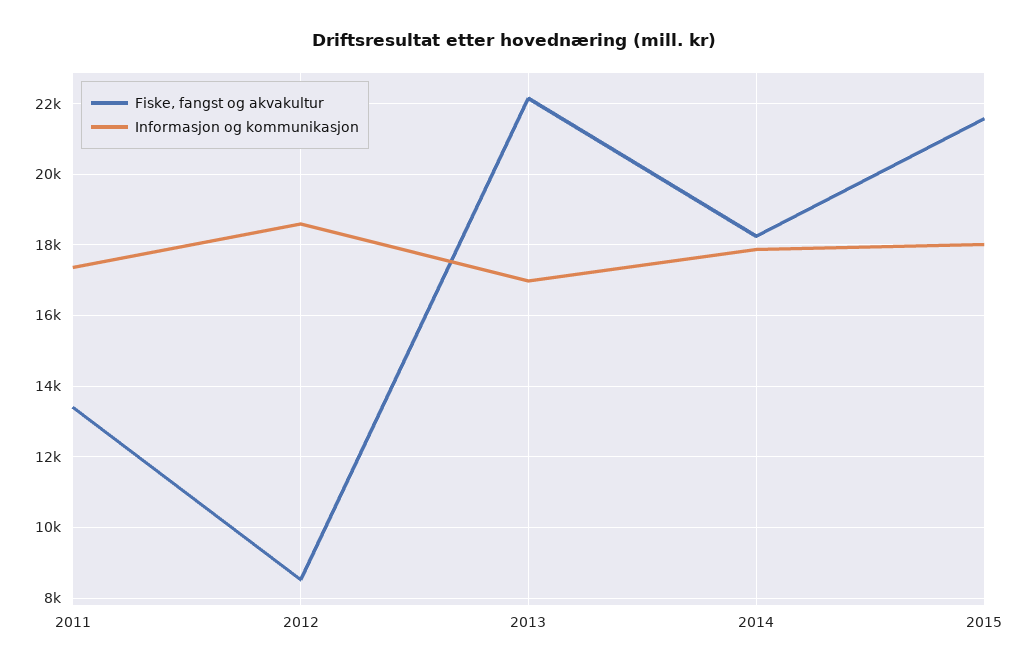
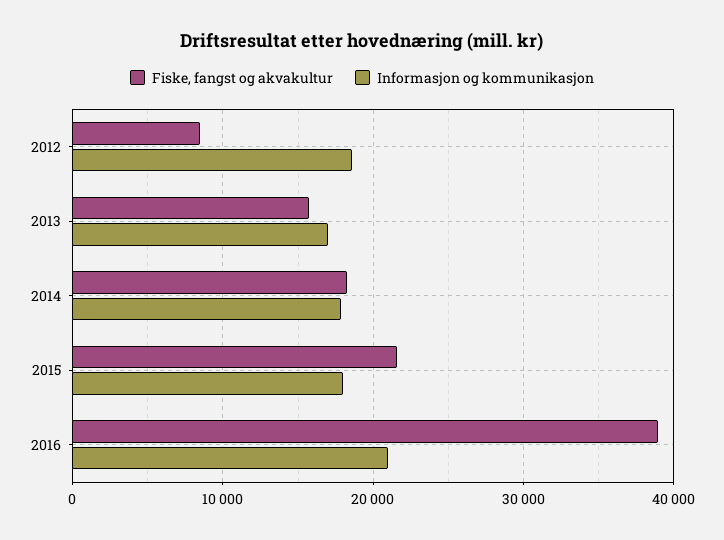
Fiske, fangst og akvakultur, 2011: 13400 -> none
Informasjon og kommunikasjon, 2011: 17400 -> none
Fiske, fangst og akvakultur, 2013: 22200 -> 16000
Fiske, fangst og akvakultur, 2016: none -> 39000
Informasjon og kommunikasjon, 2016: none -> 21000

